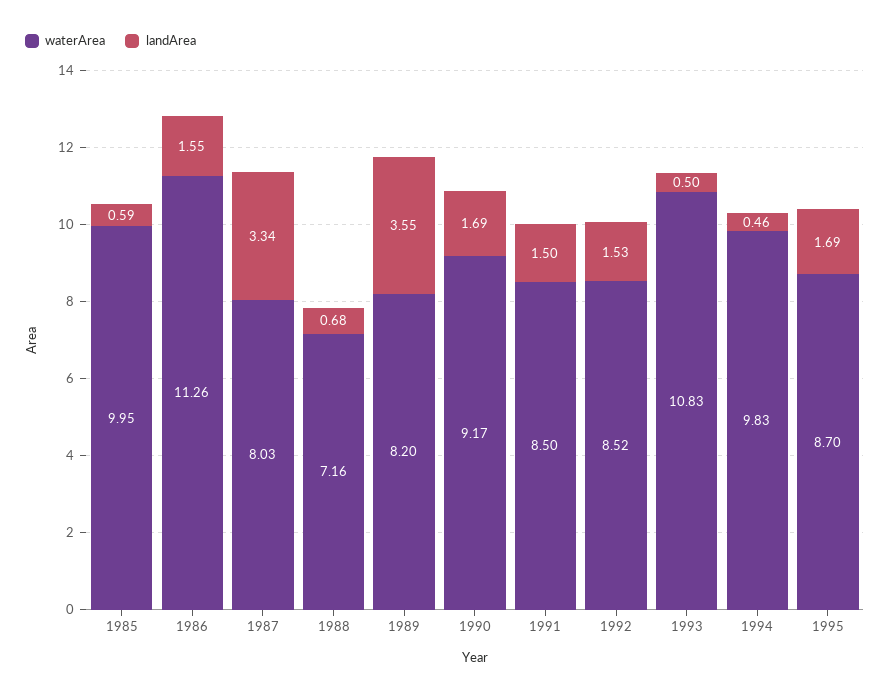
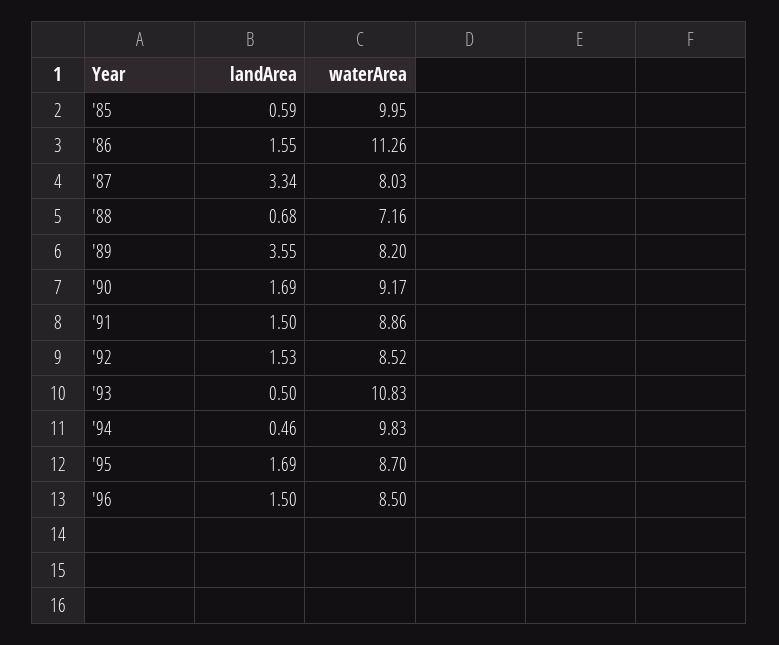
waterArea, 1991: 8.5 -> 8.86
landArea, '96: none -> 1.5
waterArea, '96: none -> 8.5

